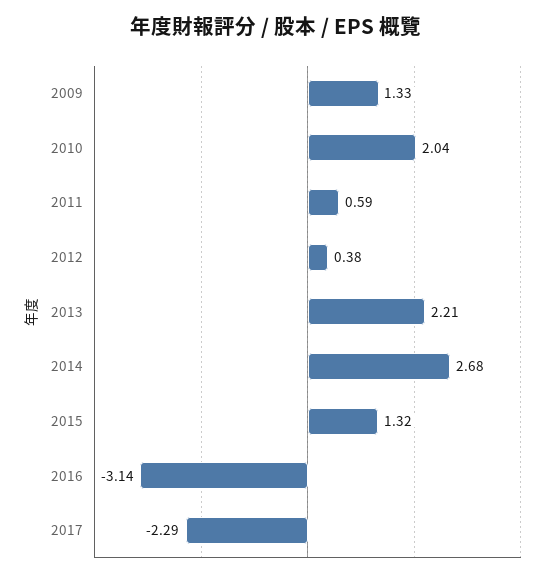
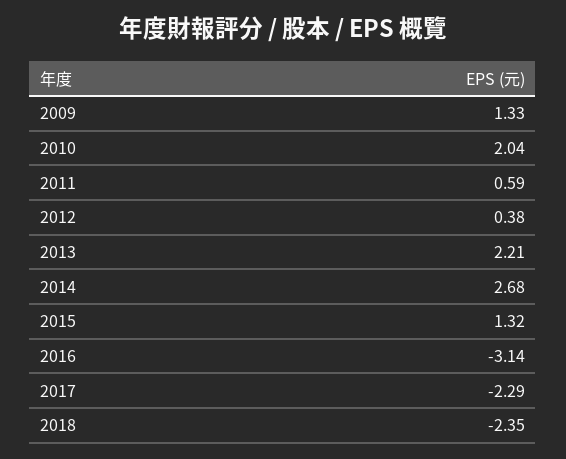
2018: none -> -2.35

